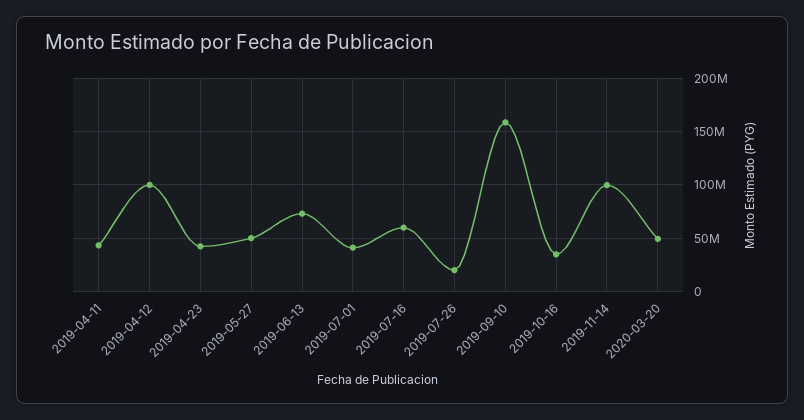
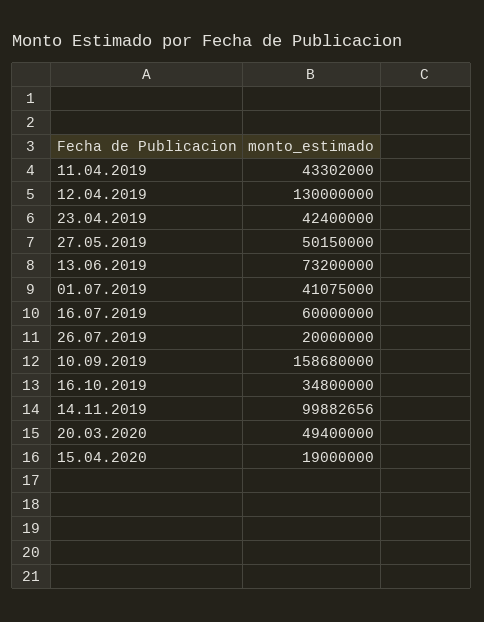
2019-04-12: 100000000 -> 130000000
15.04.2020: none -> 19000000

